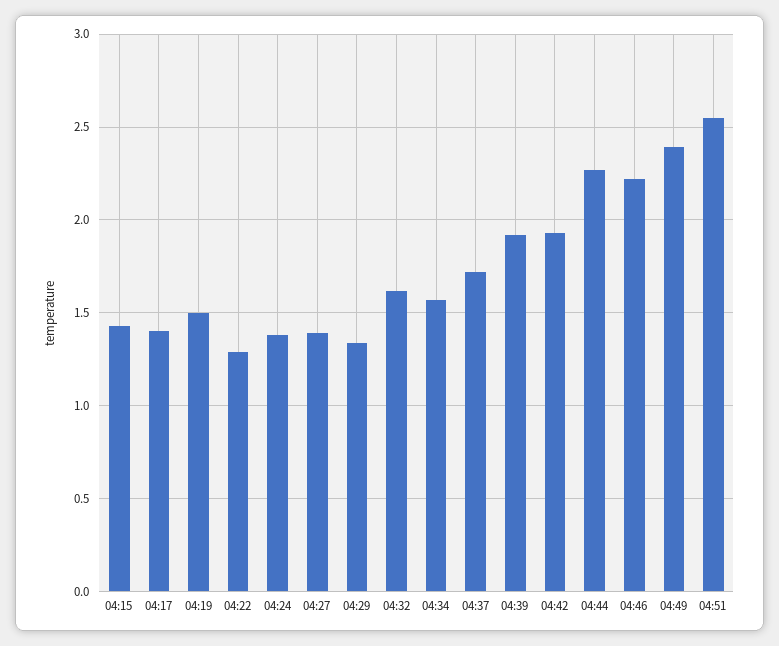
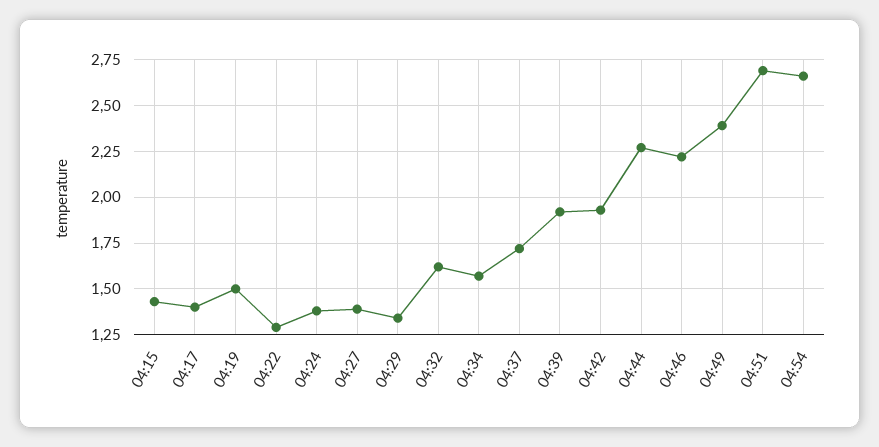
04:51: 2.55 -> 2.7
04:54: none -> 2.65

